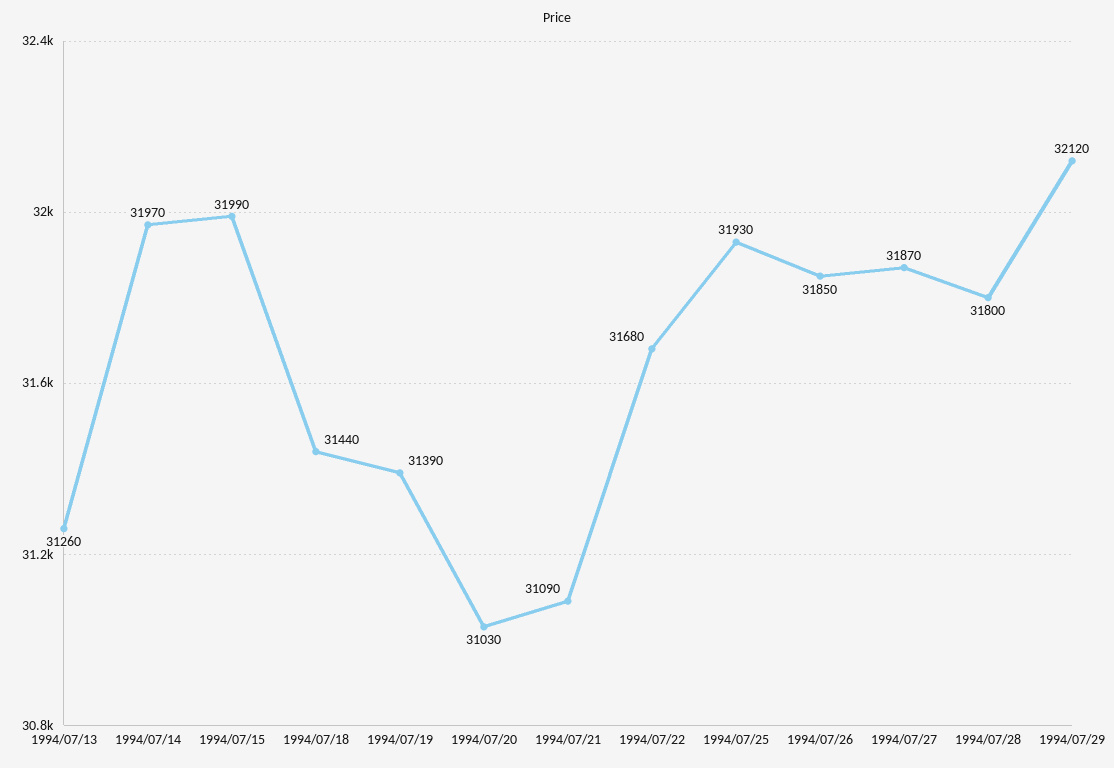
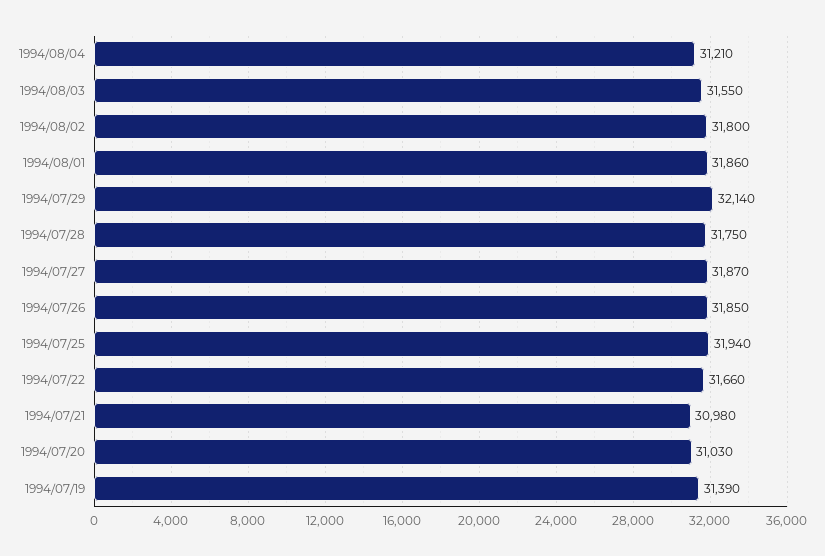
1994/07/13: 31260 -> none
1994/07/14: 31970 -> none
1994/07/15: 31990 -> none
1994/07/18: 31440 -> none
1994/07/21: 31090 -> 30980
1994/07/22: 31680 -> 31660
1994/07/25: 31930 -> 31940
1994/07/28: 31800 -> 31750
1994/07/29: 32120 -> 32140
1994/08/04: none -> 31210
1994/08/03: none -> 31550
1994/08/02: none -> 31800
1994/08/01: none -> 31860

